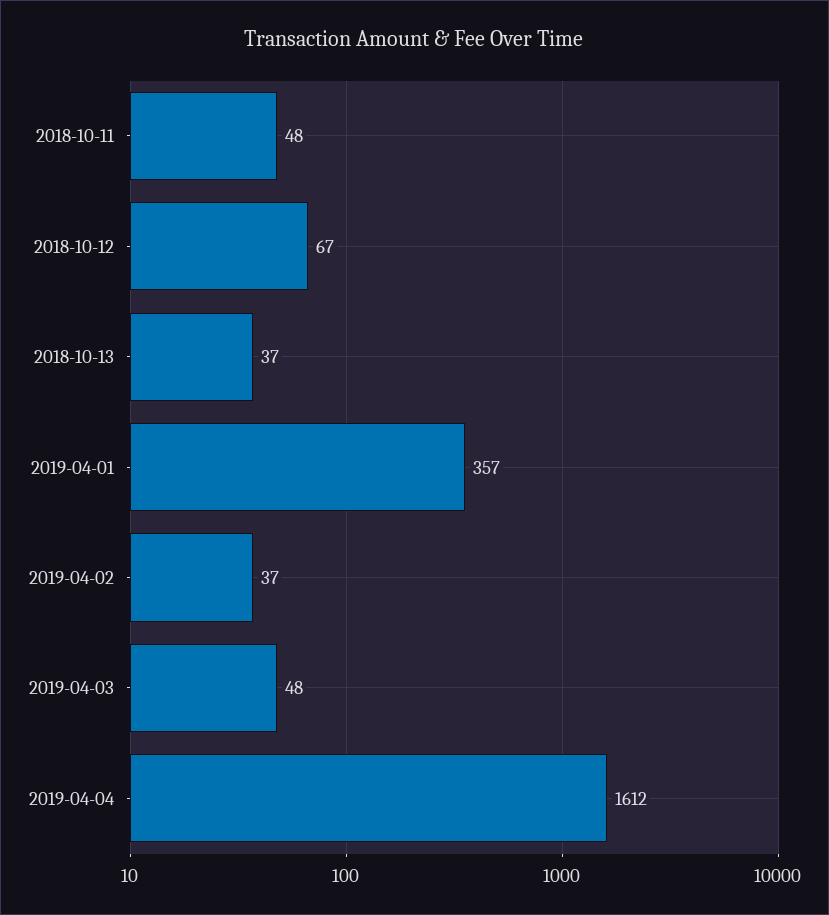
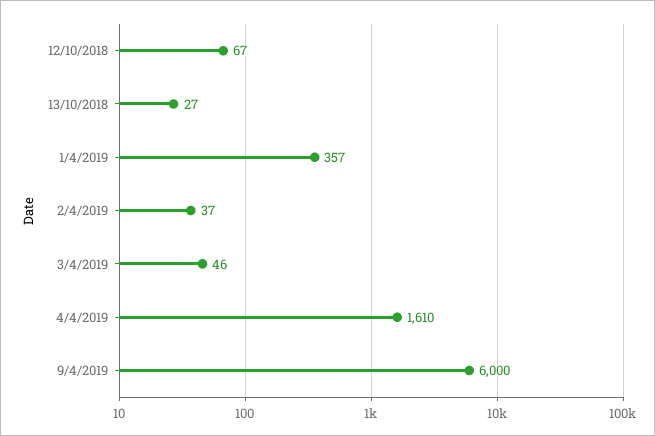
2018-10-11: 48 -> none
2018-10-13: 37 -> 27
2019-04-03: 48 -> 46
2019-04-04: 1612 -> 1610
9/4/2019: none -> 6000

